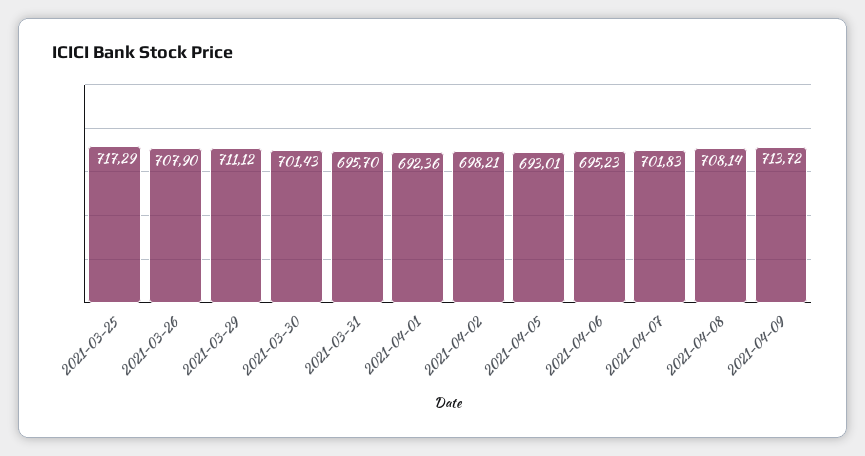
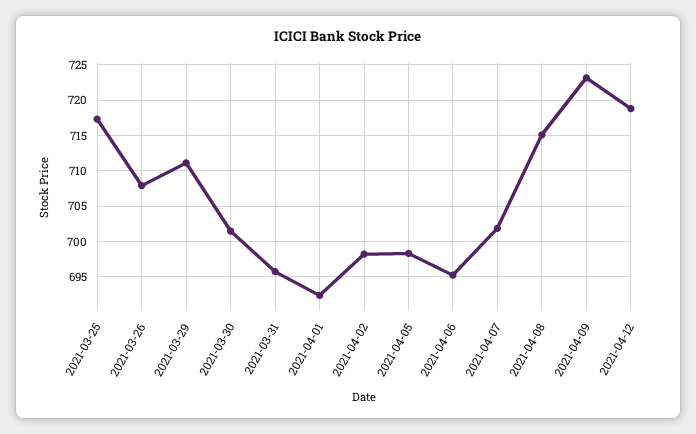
2021-04-05: 693.01 -> 698
2021-04-08: 708.14 -> 715
2021-04-09: 713.72 -> 723
2021-04-12: none -> 719

